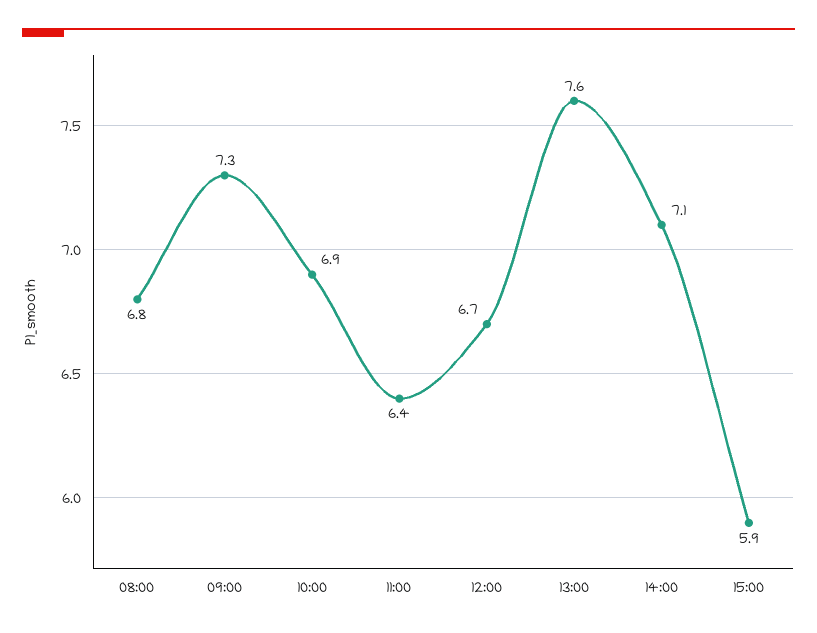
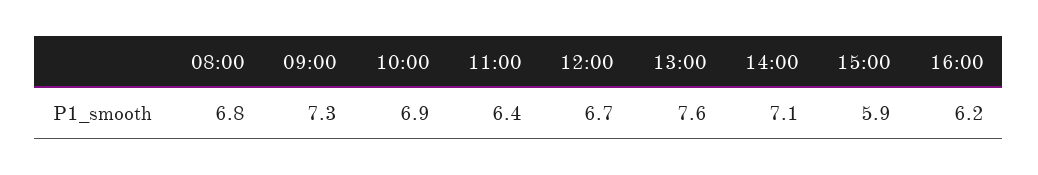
16:00: none -> 6.2

